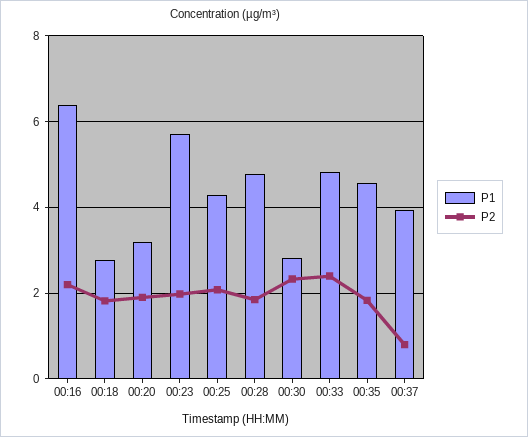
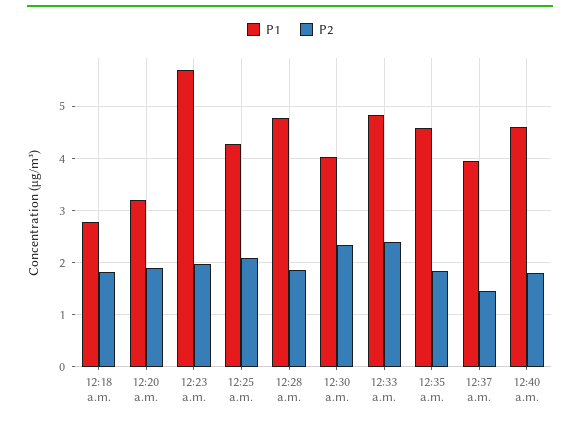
P1, 00:16: 6.4 -> none
P2, 00:16: 2.2 -> none
P1, 00:30: 2.8 -> 4
P2, 00:37: 0.8 -> 1.4
P1, 12:40 a.m.: none -> 4.6
P2, 12:40 a.m.: none -> 1.8

